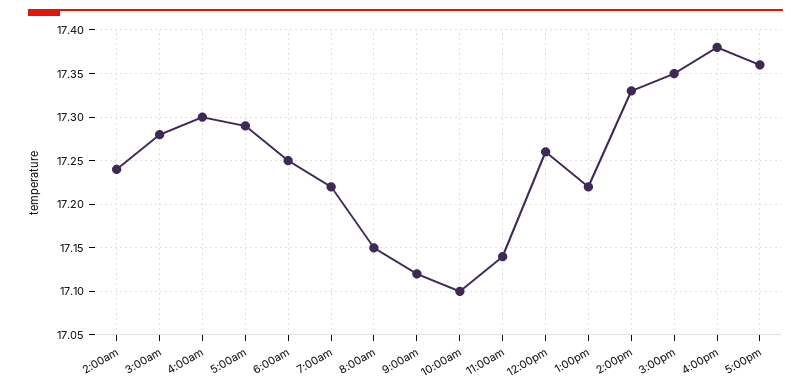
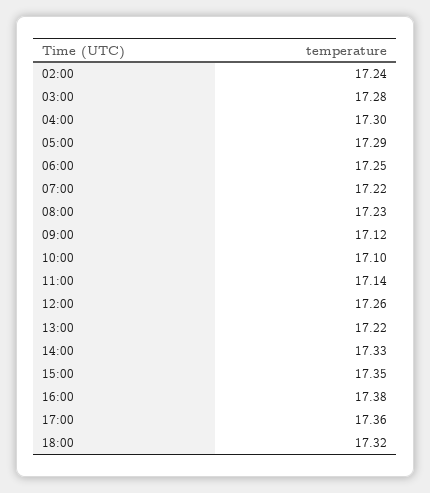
8:00am: 17.15 -> 17.23
18:00: none -> 17.32

